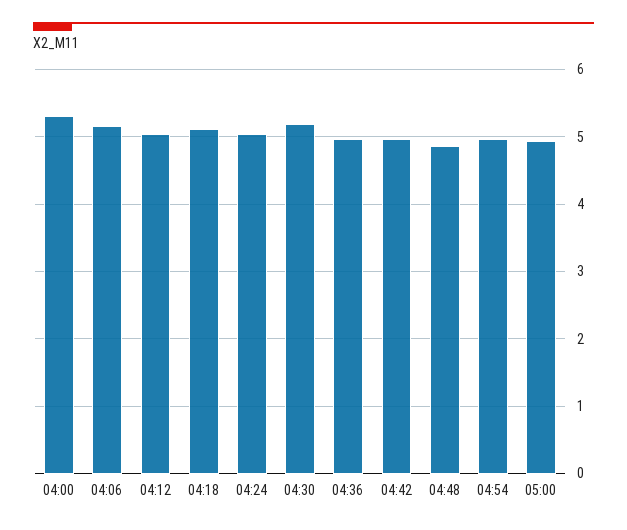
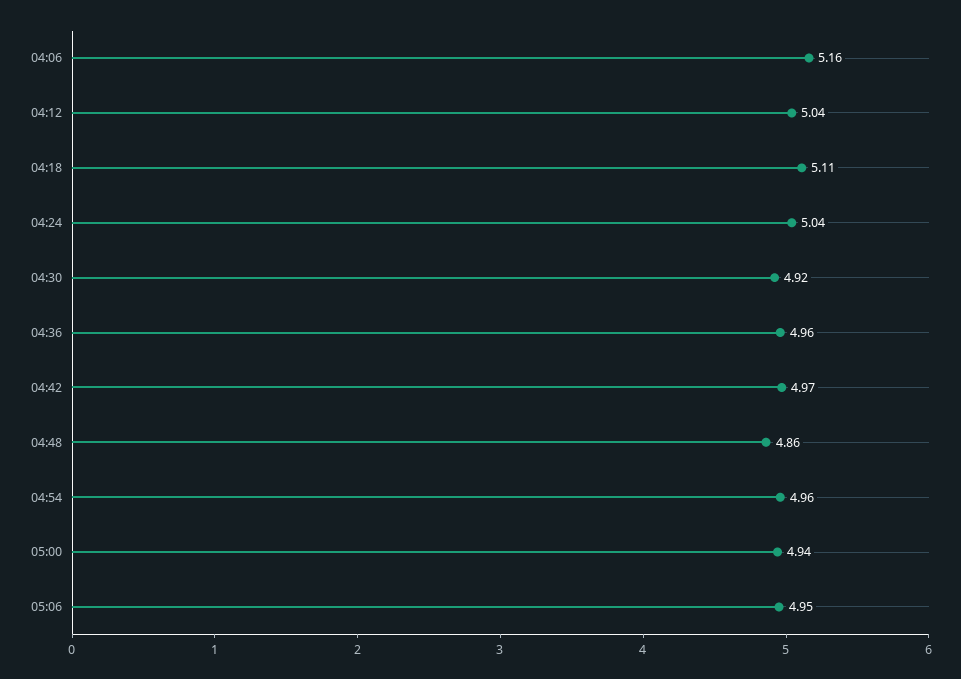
04:00: 5.3 -> none
04:30: 5.2 -> 4.92
05:06: none -> 4.95

